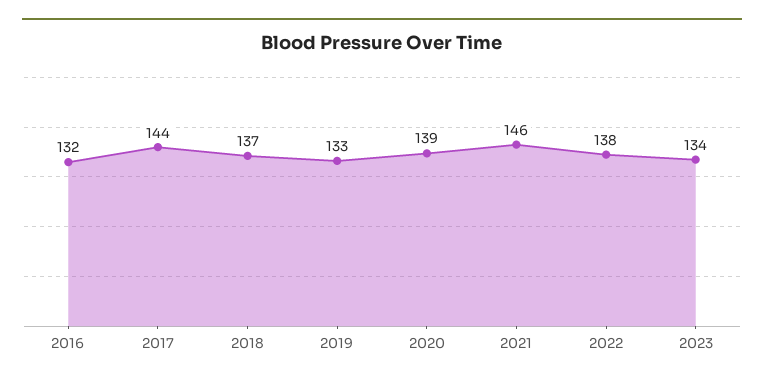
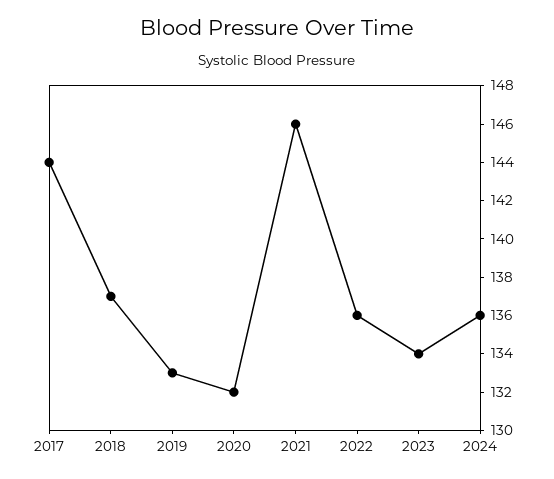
2016: 132 -> none
2020: 139 -> 132
2022: 138 -> 136
2024: none -> 136

